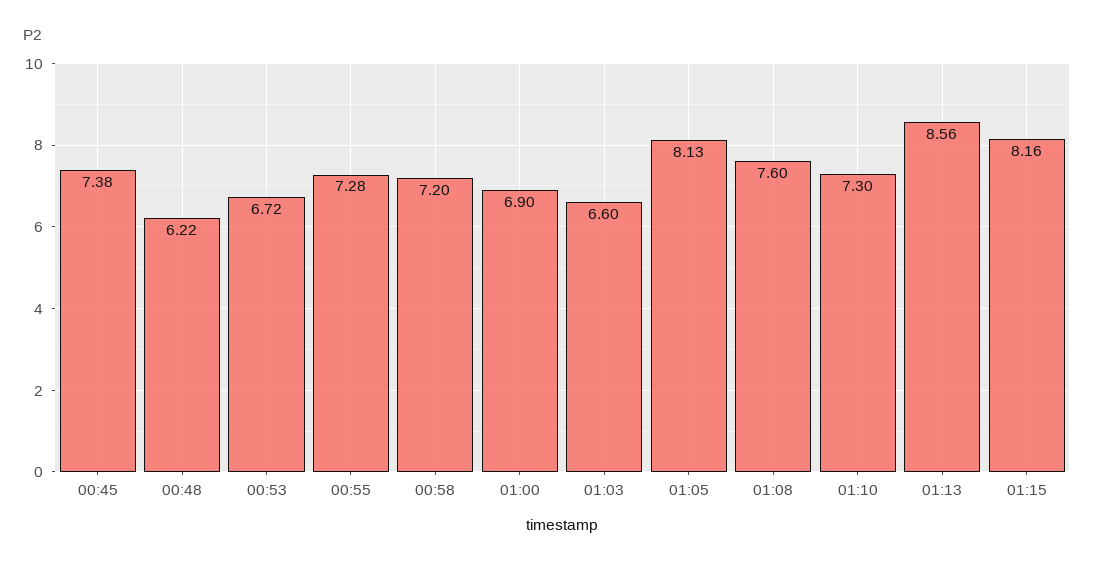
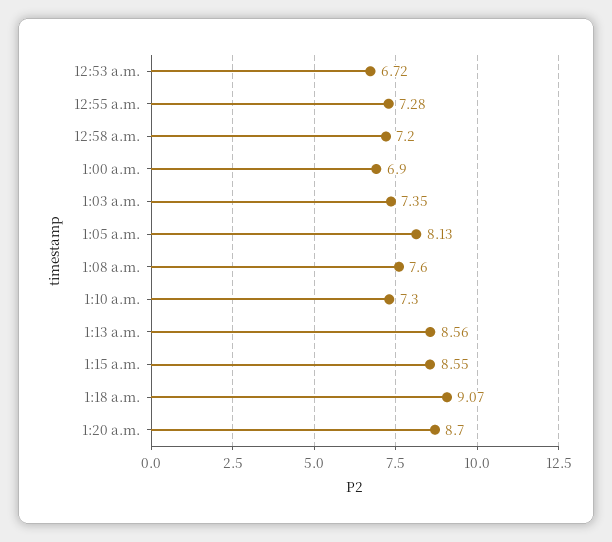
00:45: 7.38 -> none
00:48: 6.22 -> none
01:03: 6.6 -> 7.35
01:15: 8.16 -> 8.55
1:18 a.m.: none -> 9.07
1:20 a.m.: none -> 8.7

